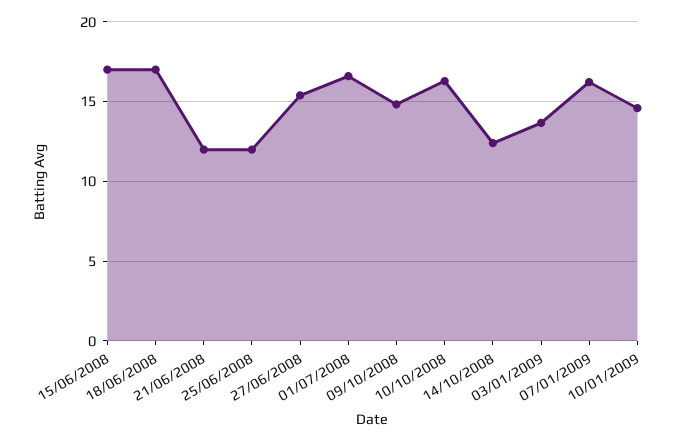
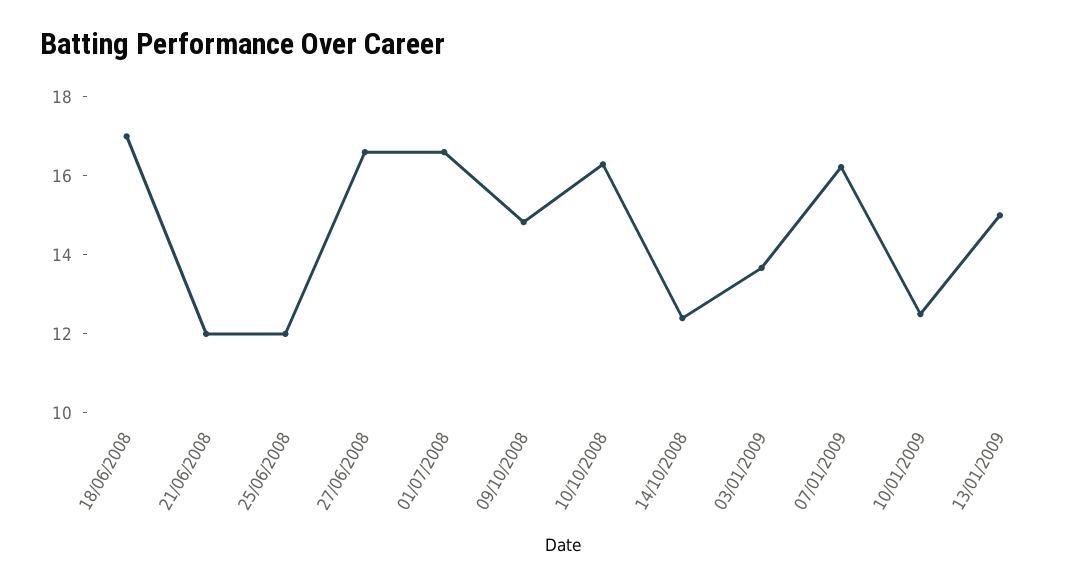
15/06/2008: 17 -> none
27/06/2008: 15.5 -> 16.5
10/01/2009: 14.5 -> 12.5
13/01/2009: none -> 15

